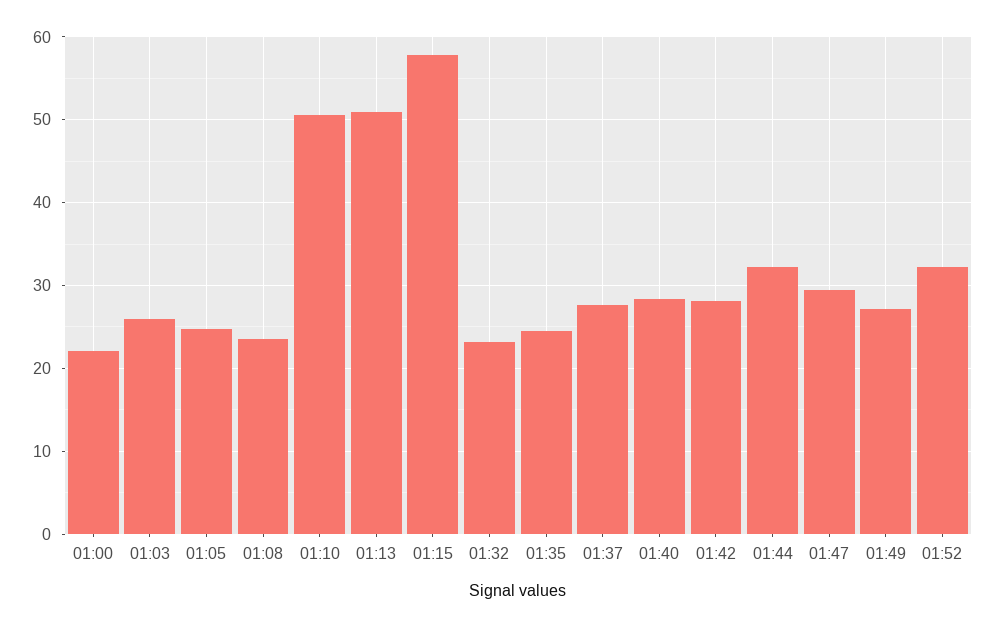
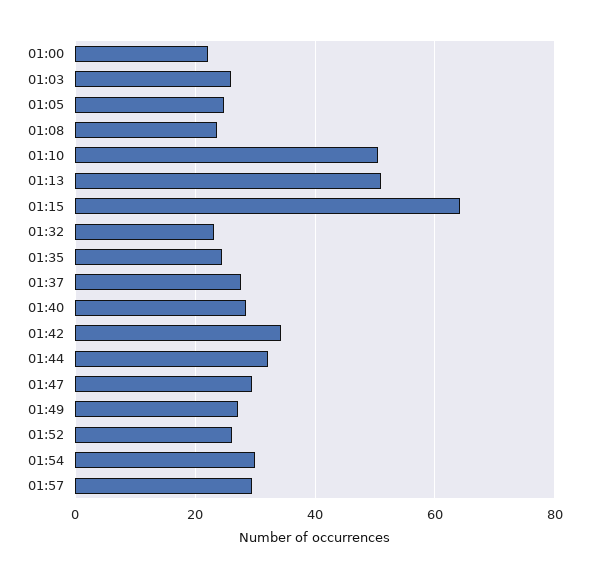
01:15: 58 -> 64
01:42: 28 -> 34
01:52: 32 -> 26
01:54: none -> 30
01:57: none -> 30

